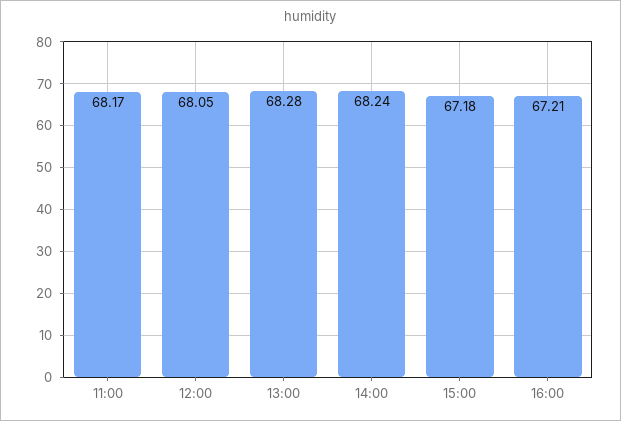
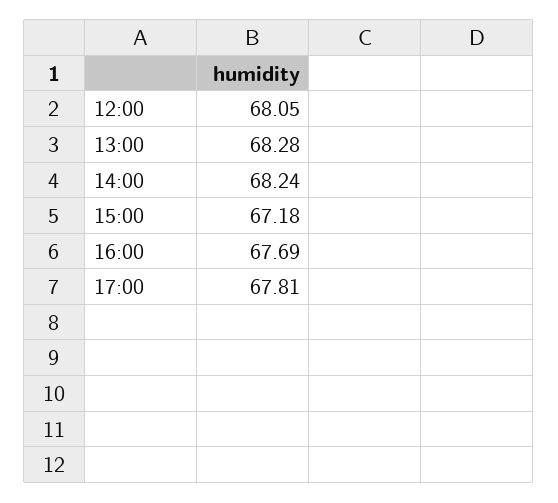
11:00: 68.17 -> none
16:00: 67.21 -> 67.69
17:00: none -> 67.81

